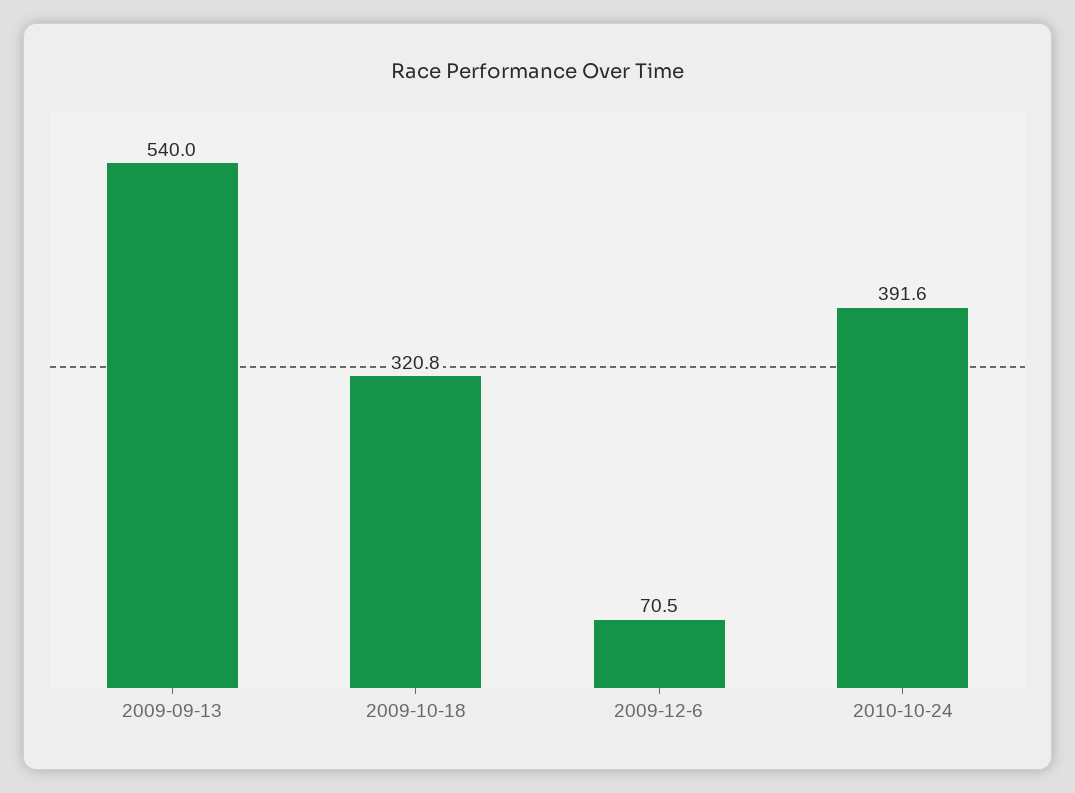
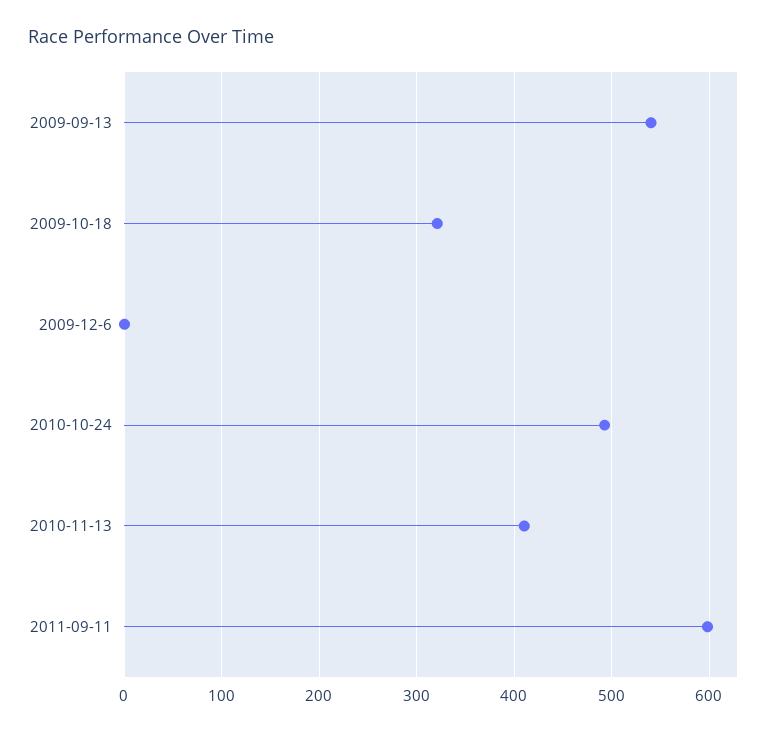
2009-12-6: 70.5 -> 0
2010-10-24: 391.6 -> 490
2010-11-13: none -> 410
2011-09-11: none -> 600

